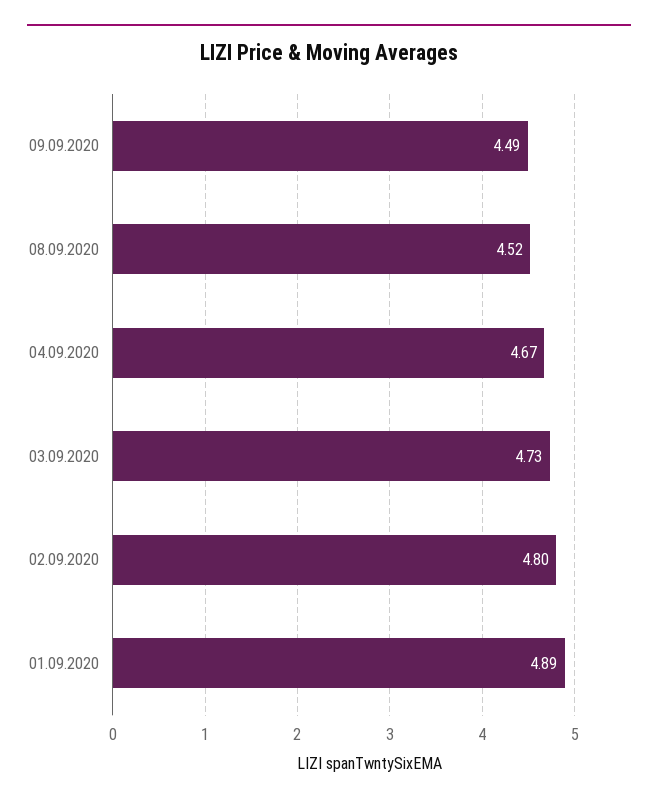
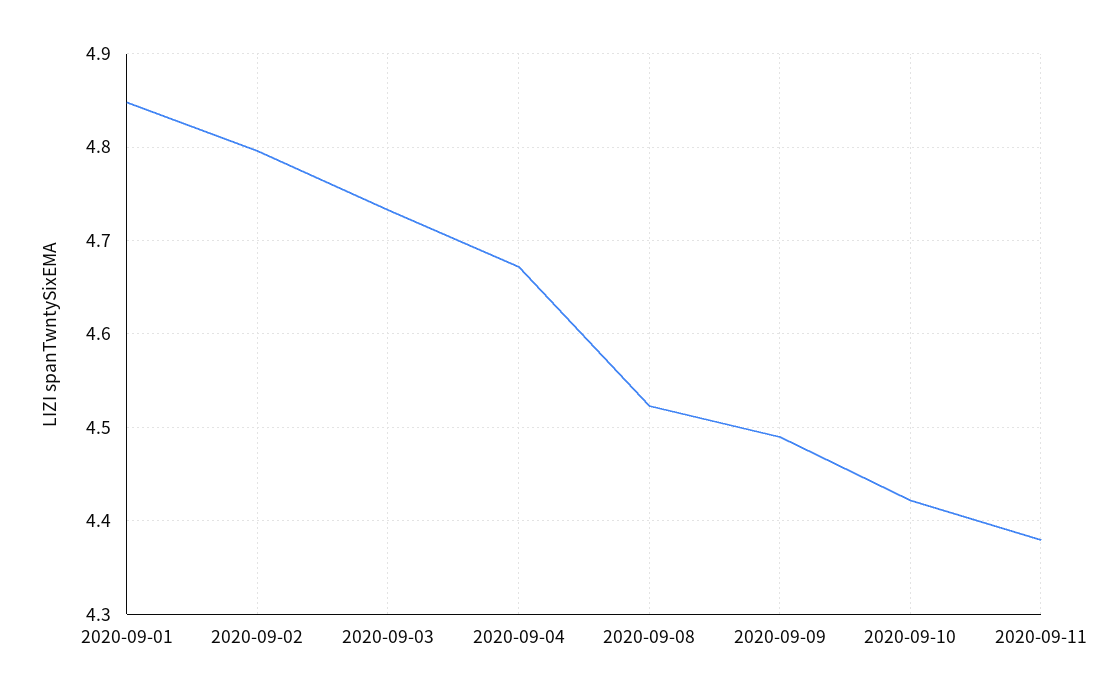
01.09.2020: 4.89 -> 4.85
2020-09-10: none -> 4.42
2020-09-11: none -> 4.38

